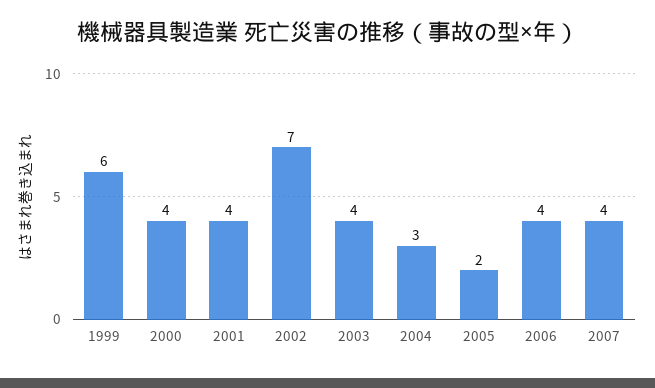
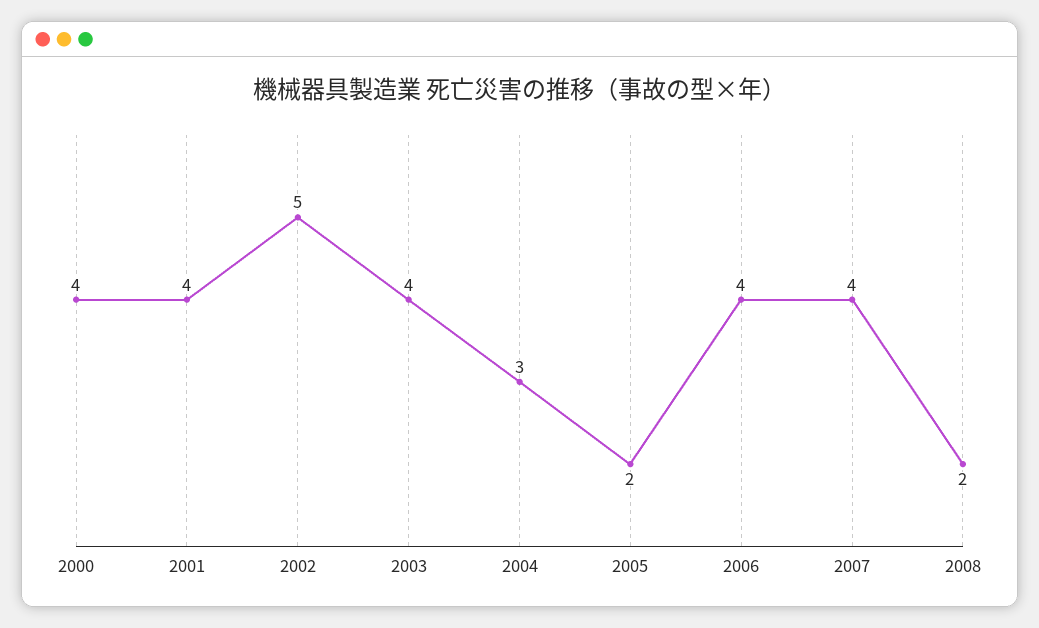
1999: 6 -> none
2002: 7 -> 5
2008: none -> 2

